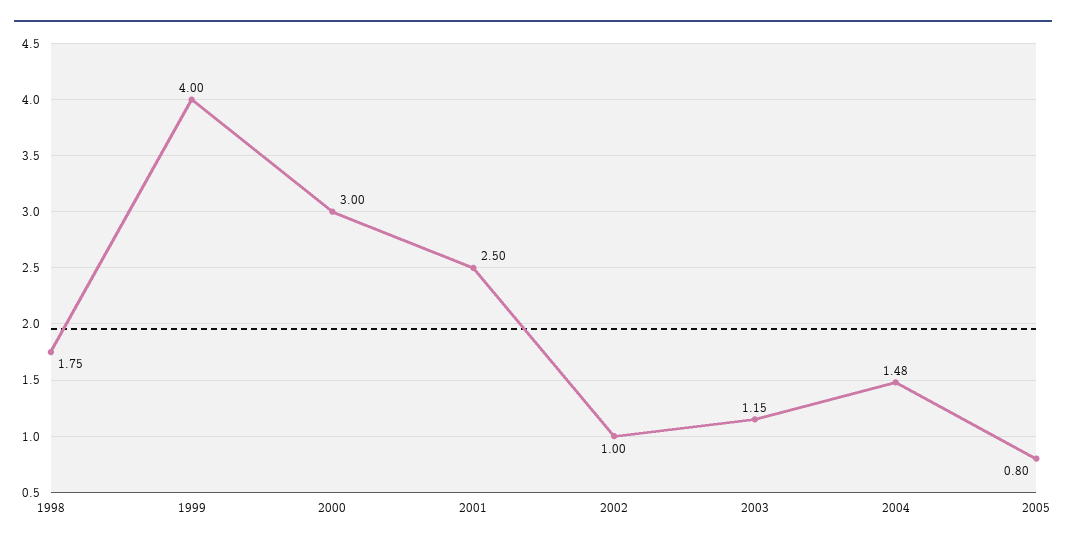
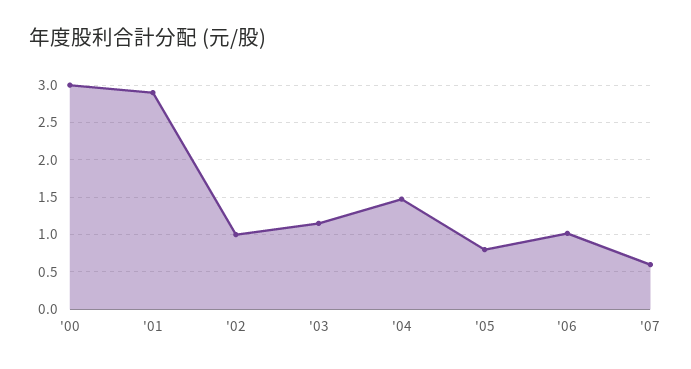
1998: 1.75 -> none
1999: 4 -> none
2001: 2.5 -> 2.9
'06: none -> 1
'07: none -> 0.6

